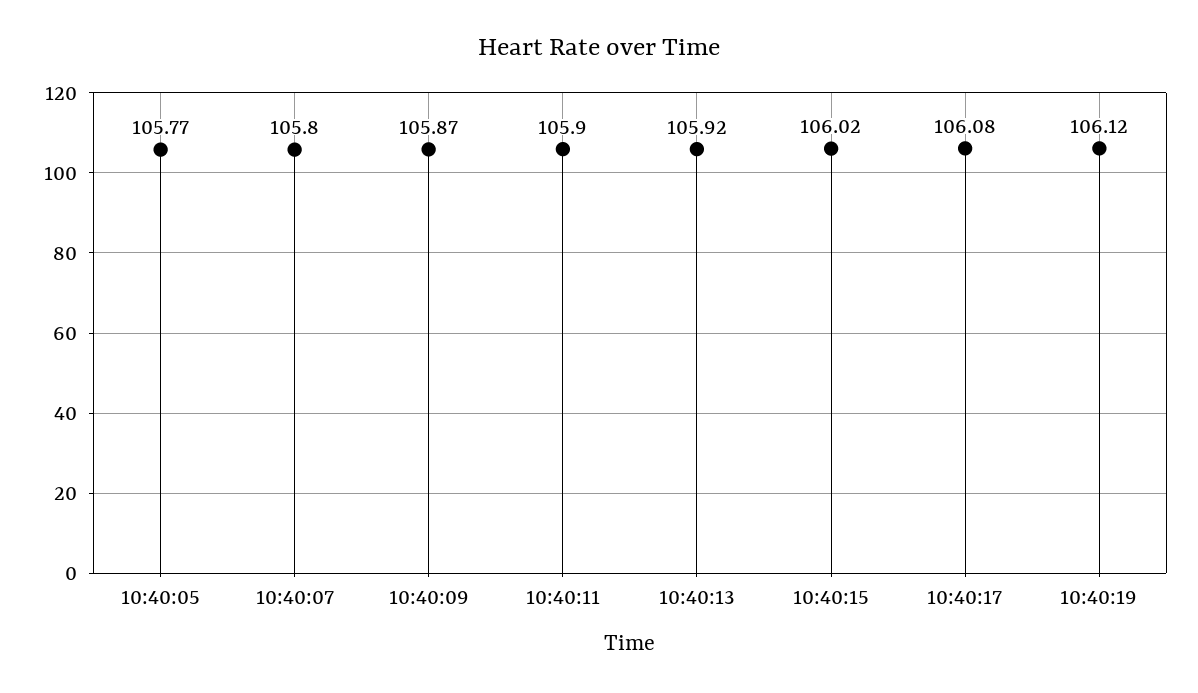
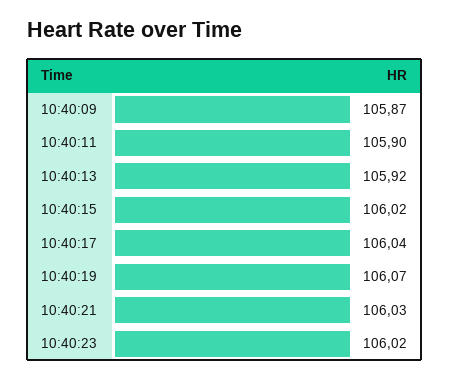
10:40:05: 105.77 -> none
10:40:07: 105.8 -> none
10:40:17: 106.08 -> 106.04
10:40:19: 106.12 -> 106.07
10:40:21: none -> 106.03
10:40:23: none -> 106.02

